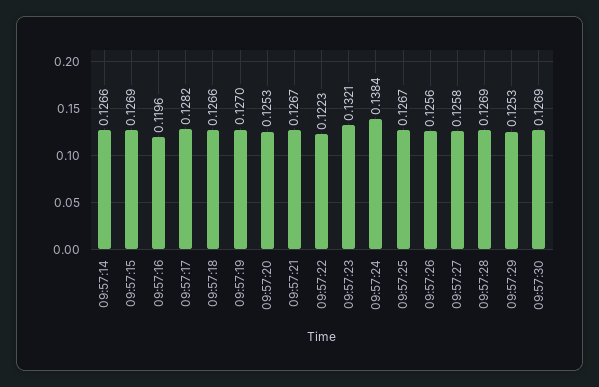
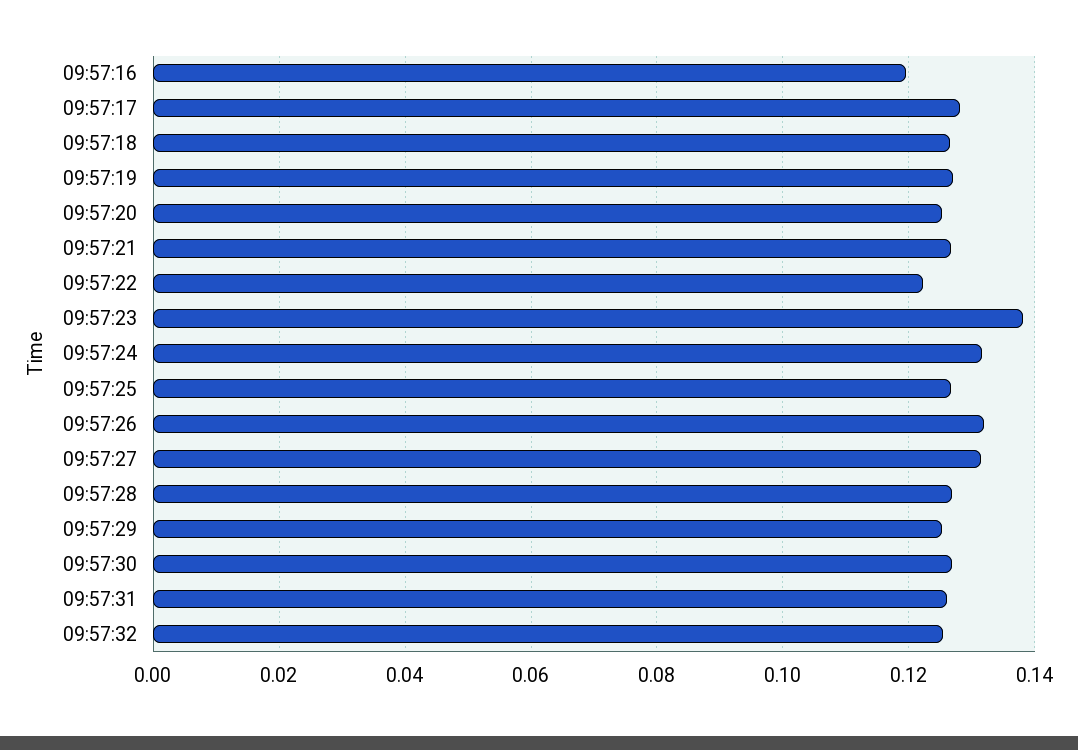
09:57:14: 0.1266 -> none
09:57:15: 0.1269 -> none
09:57:23: 0.1321 -> 0.138
09:57:24: 0.1384 -> 0.132
09:57:26: 0.1256 -> 0.132
09:57:27: 0.1258 -> 0.132
09:57:31: none -> 0.126
09:57:32: none -> 0.126

